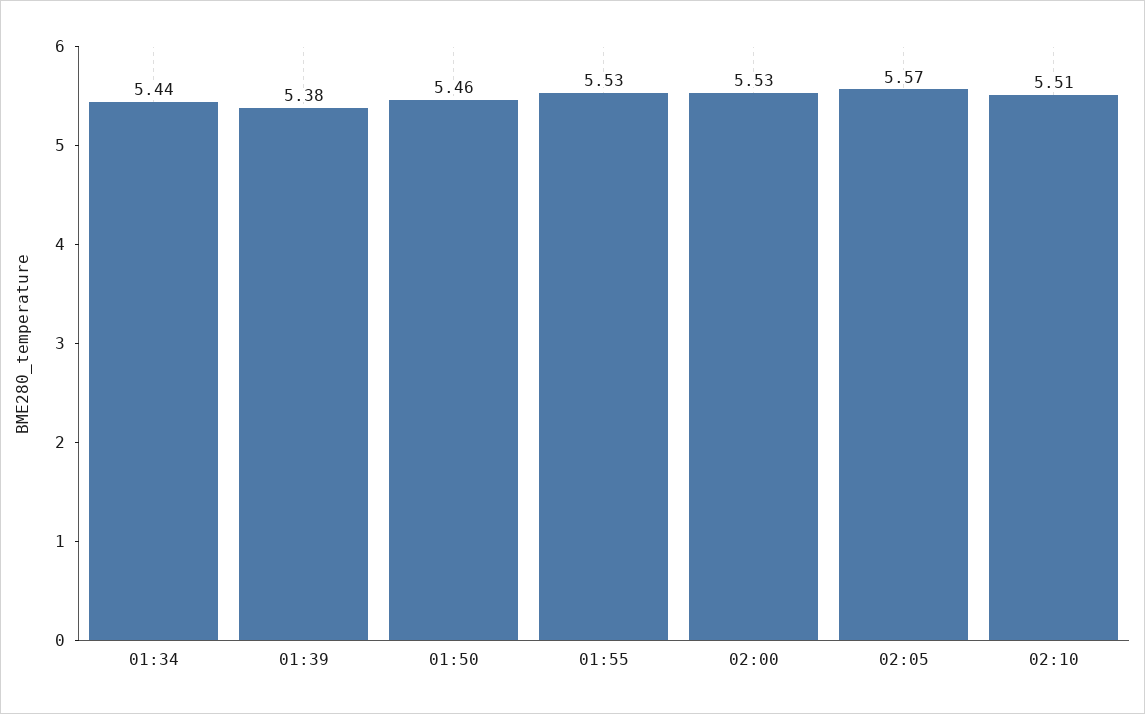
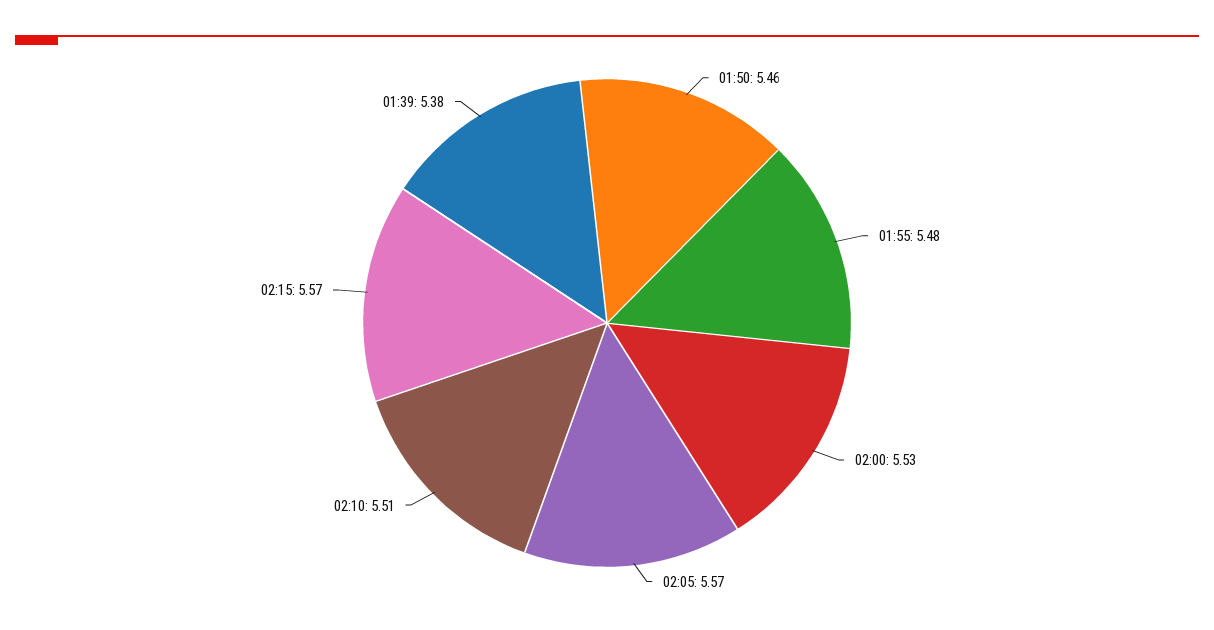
01:34: 5.44 -> none
01:55: 5.53 -> 5.48
02:15: none -> 5.57

